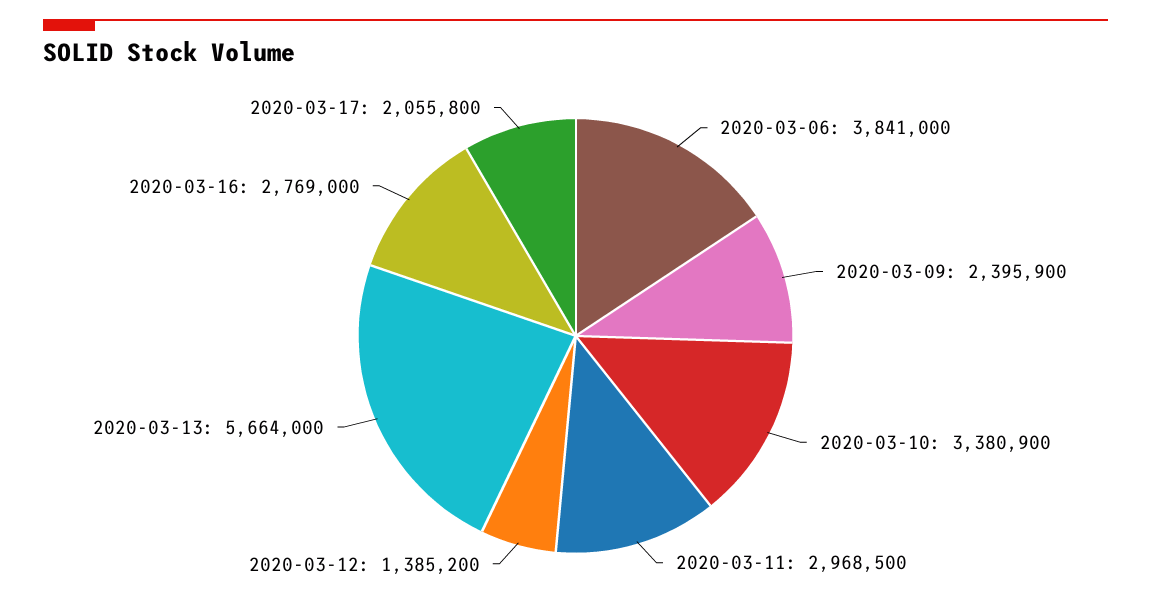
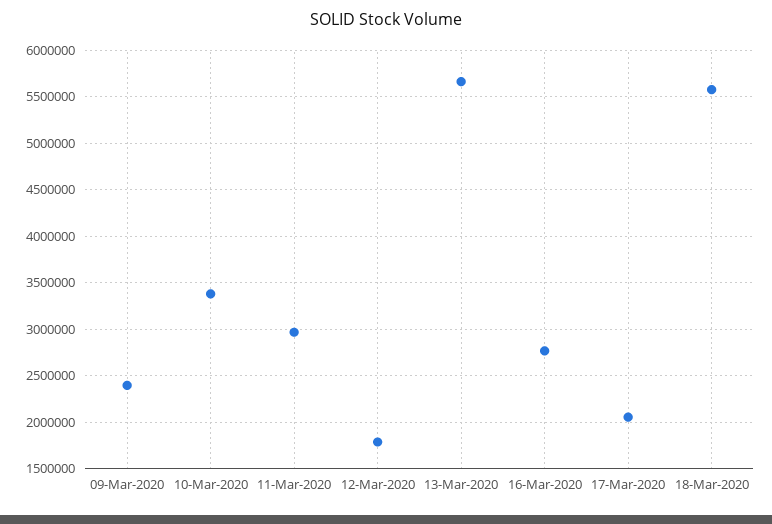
2020-03-06: 3841000 -> none
2020-03-12: 1385200 -> 1800000
18-Mar-2020: none -> 5600000

